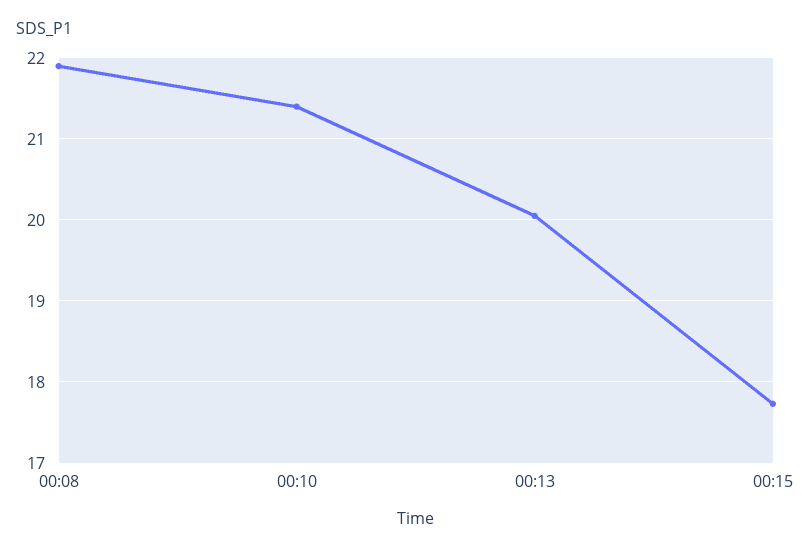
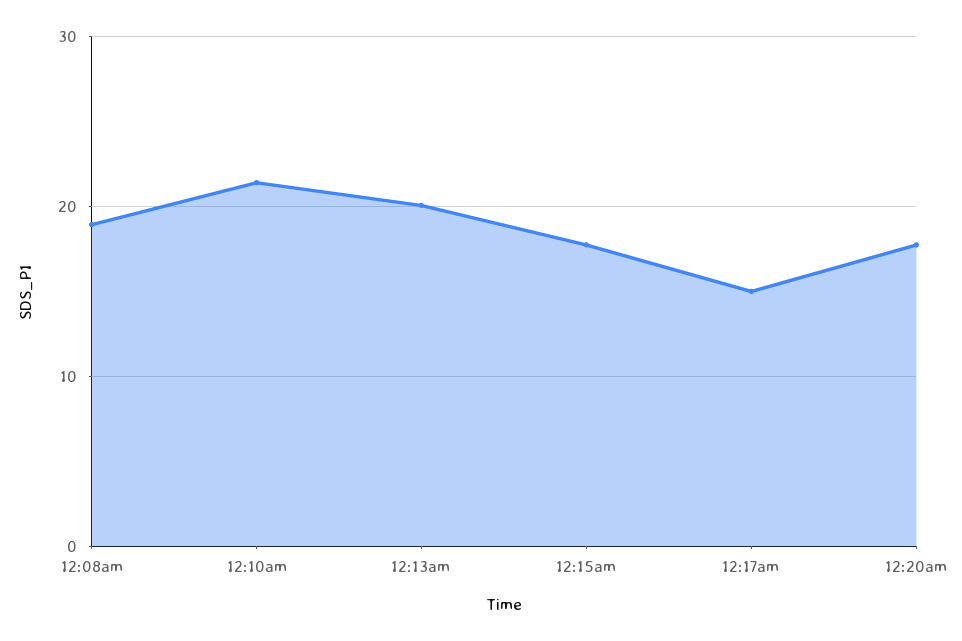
00:08: 21.9 -> 19
12:17am: none -> 15
12:20am: none -> 18

